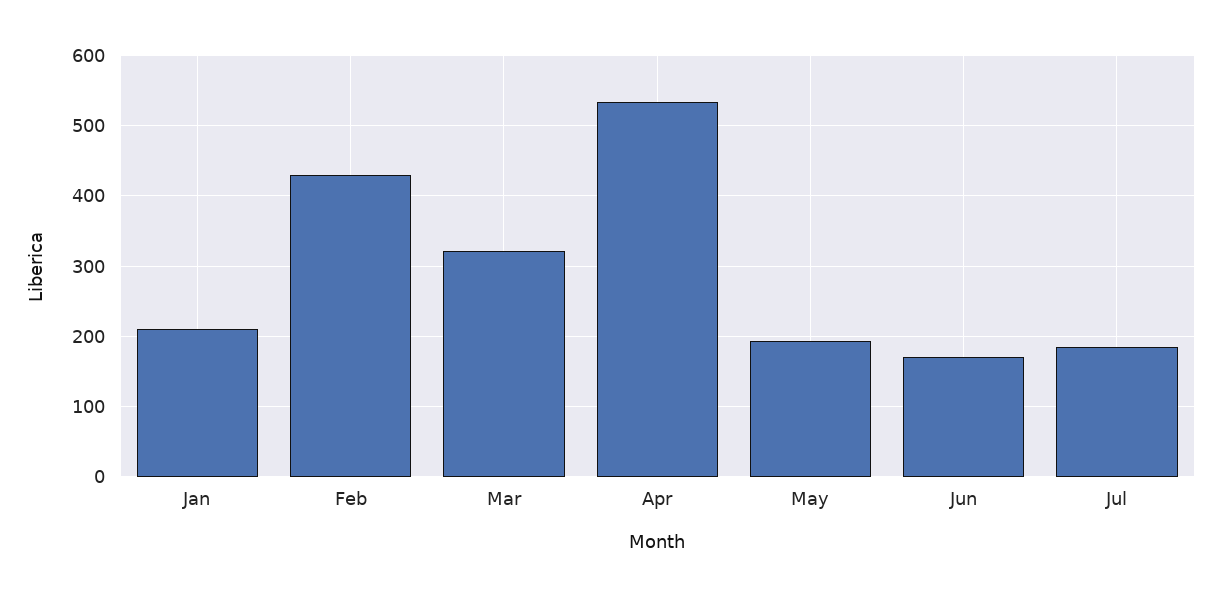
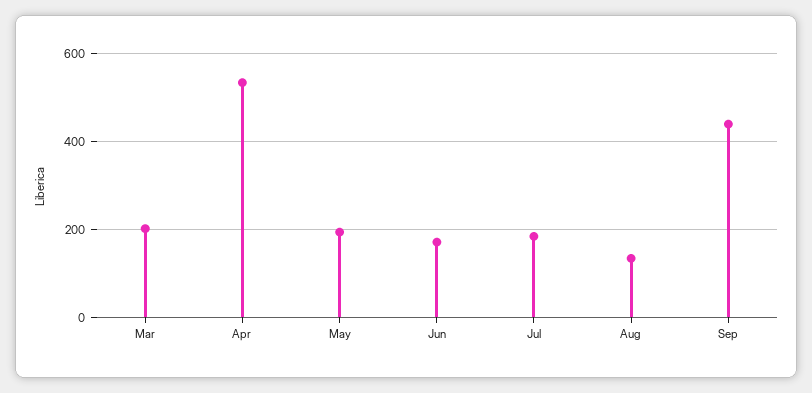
Jan: 210 -> none
Feb: 430 -> none
Mar: 320 -> 200
Aug: none -> 140
Sep: none -> 440

